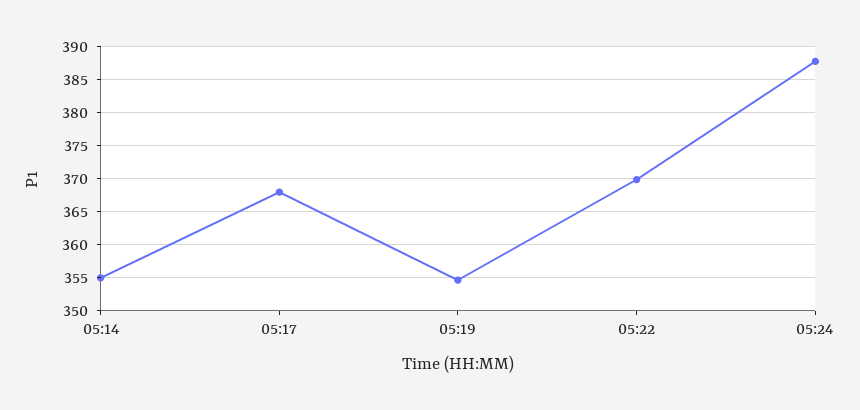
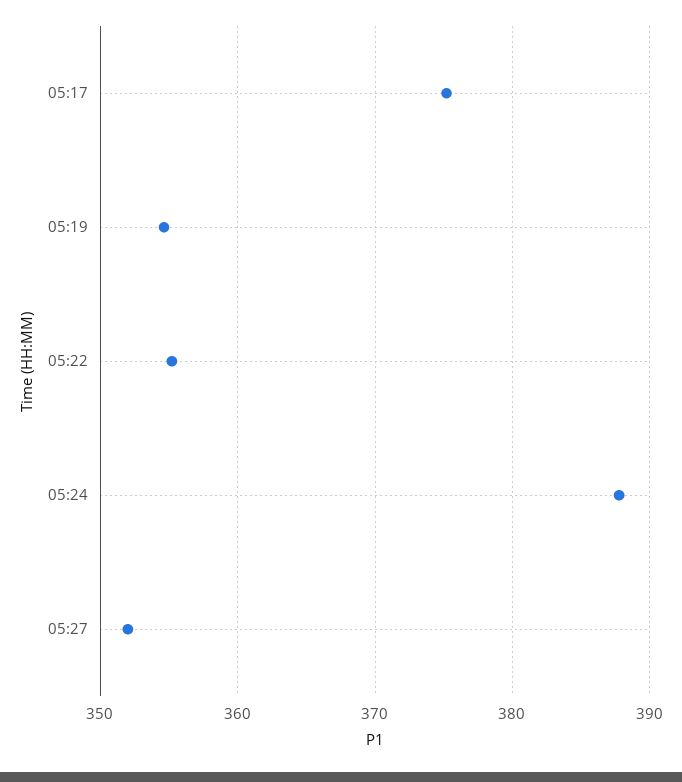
05:14: 355 -> none
05:17: 368 -> 375
05:22: 370 -> 355
05:27: none -> 352

